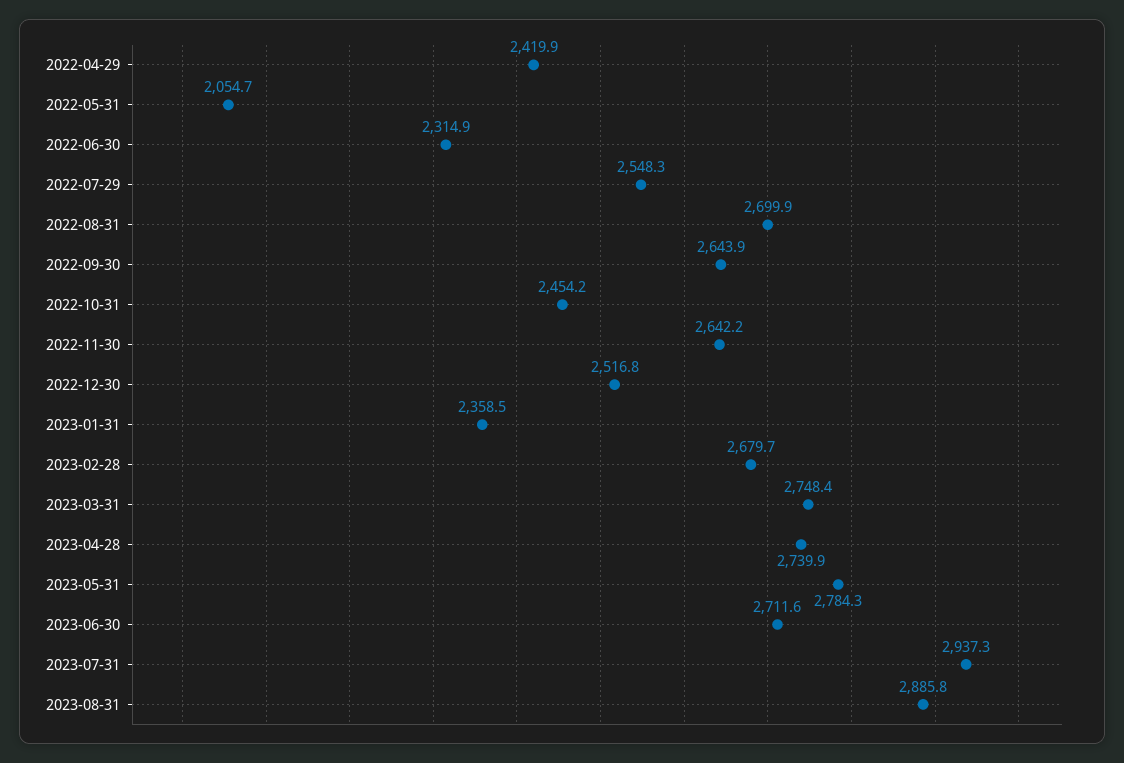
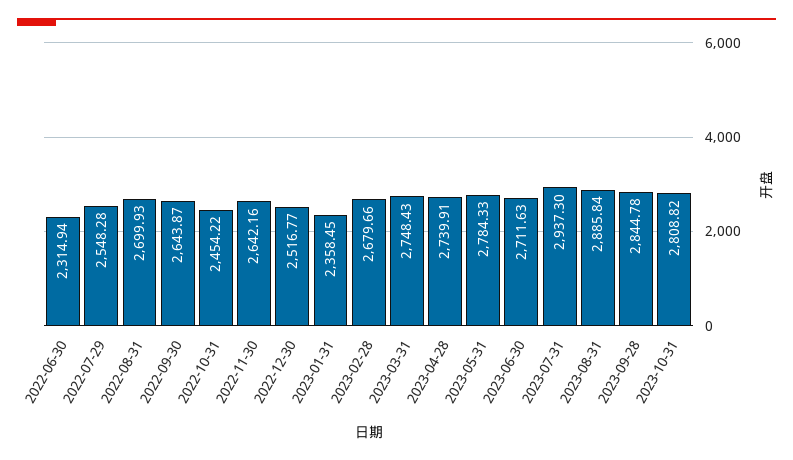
2022-04-29: 2419.9 -> none
2022-05-31: 2054.7 -> none
2023-09-28: none -> 2844.78
2023-10-31: none -> 2808.82

